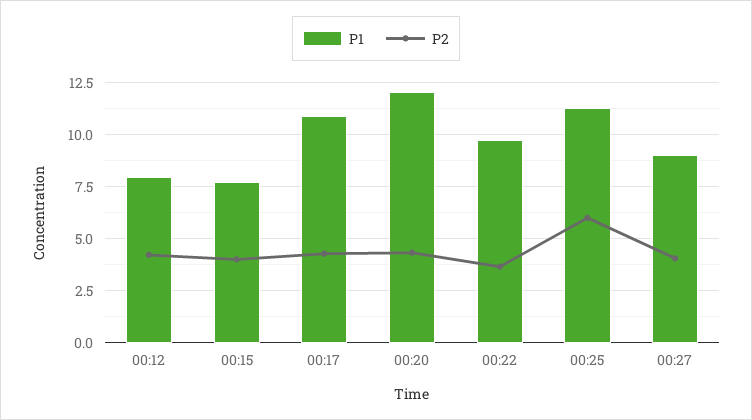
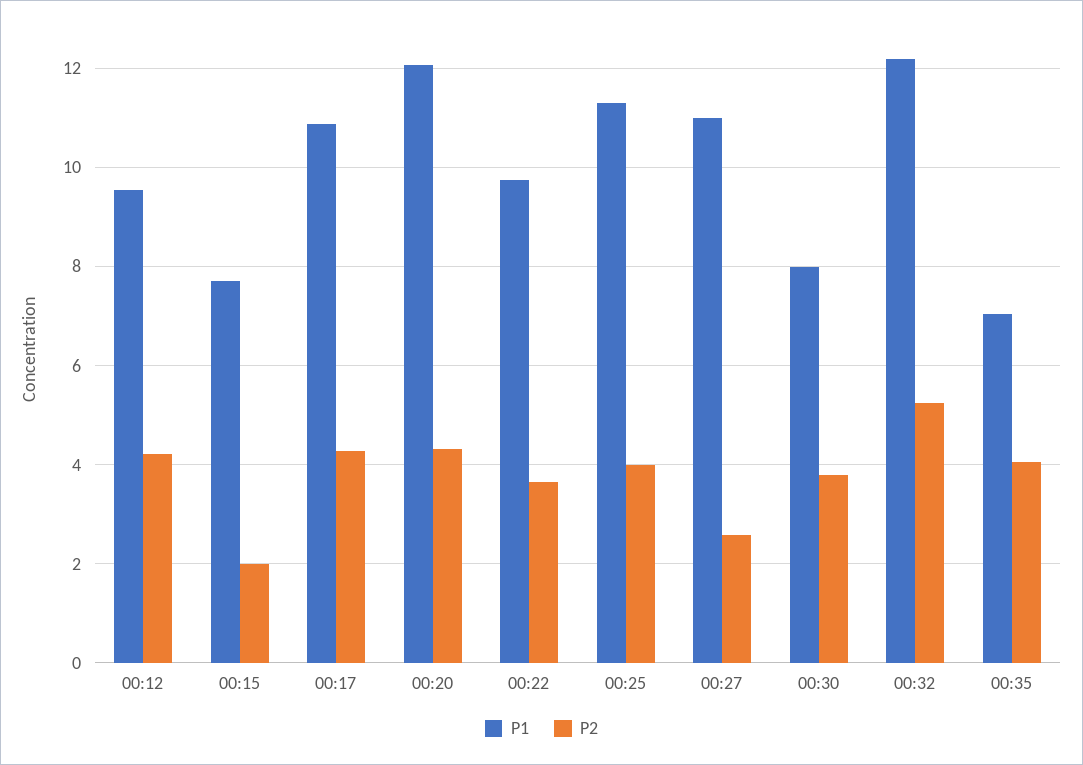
P1, 00:12: 8 -> 9.6
P2, 00:15: 4 -> 2
P2, 00:25: 6 -> 4
P1, 00:27: 9 -> 11
P2, 00:27: 4 -> 2.6
P1, 00:30: none -> 8
P2, 00:30: none -> 3.8
P1, 00:32: none -> 12.2
P2, 00:32: none -> 5.2
P1, 00:35: none -> 7
P2, 00:35: none -> 4

